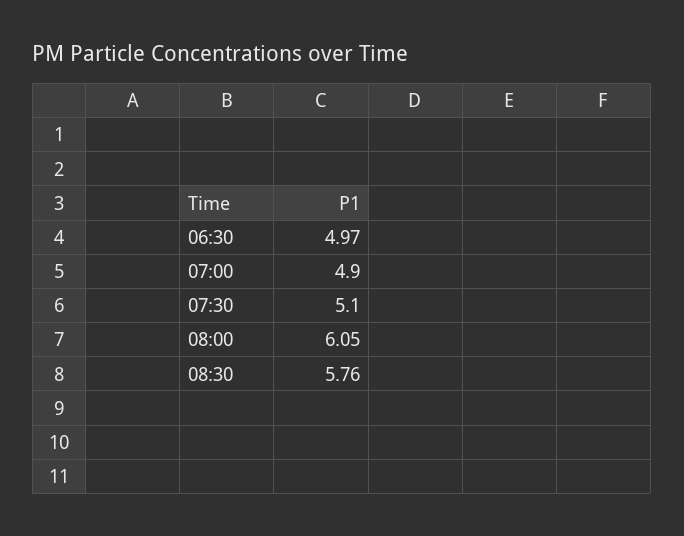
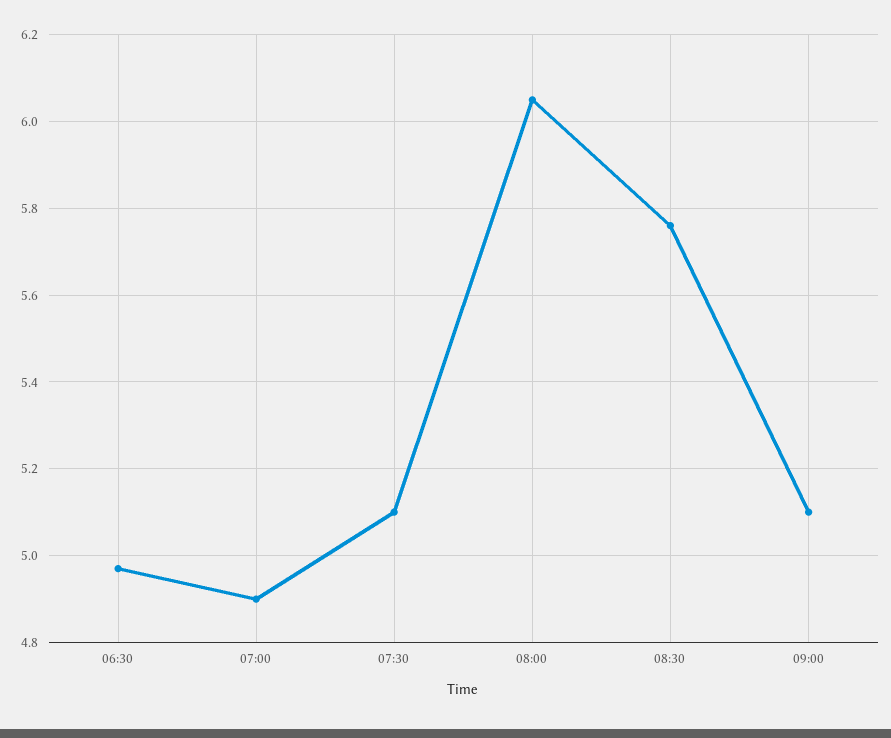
09:00: none -> 5.1

